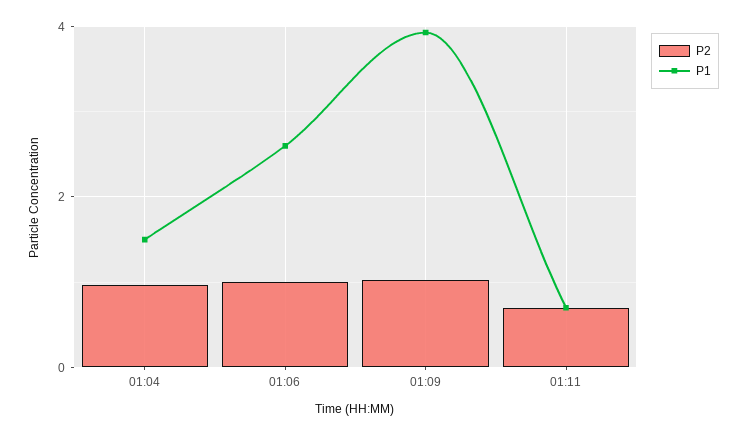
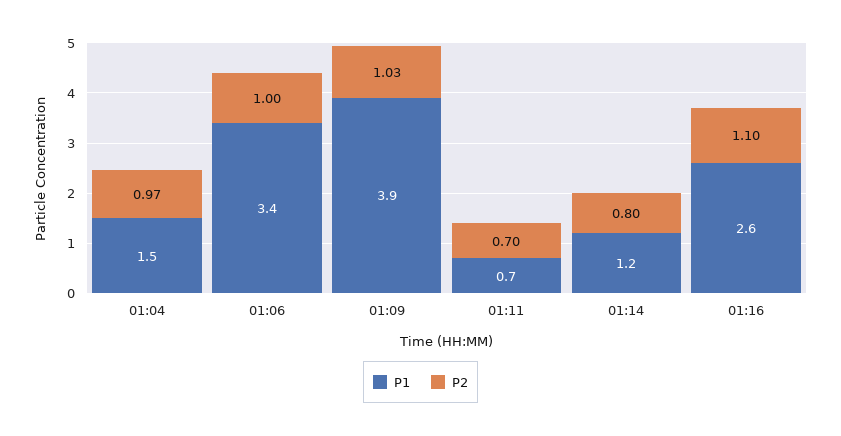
P1, 01:06: 2.6 -> 3.4
P1, 01:14: none -> 1.2
P2, 01:14: none -> 0.8
P1, 01:16: none -> 2.6
P2, 01:16: none -> 1.1

